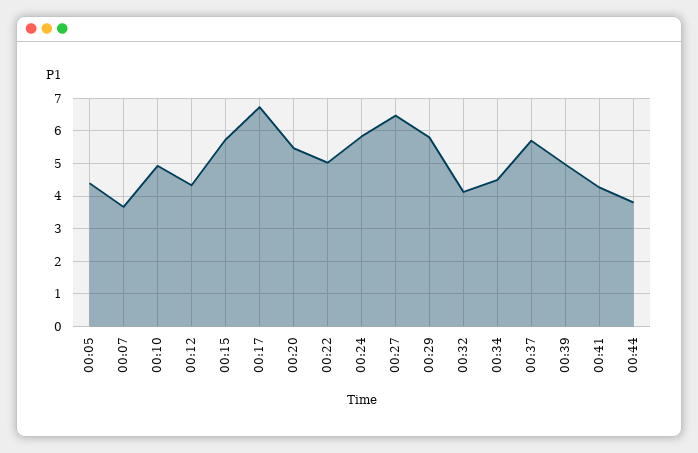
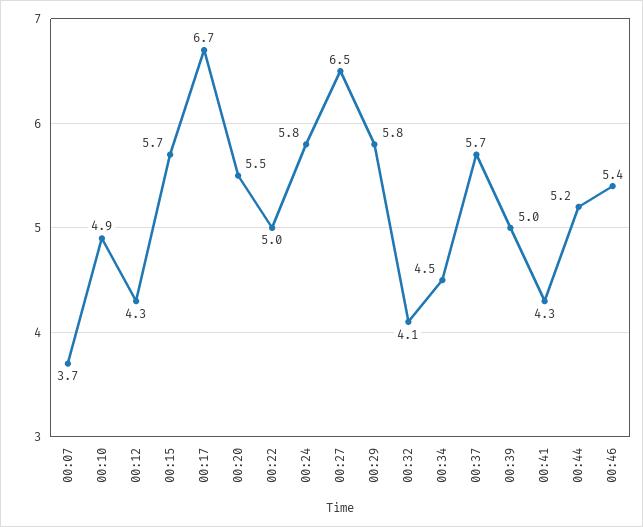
00:05: 4.4 -> none
00:44: 3.8 -> 5.2
00:46: none -> 5.4

